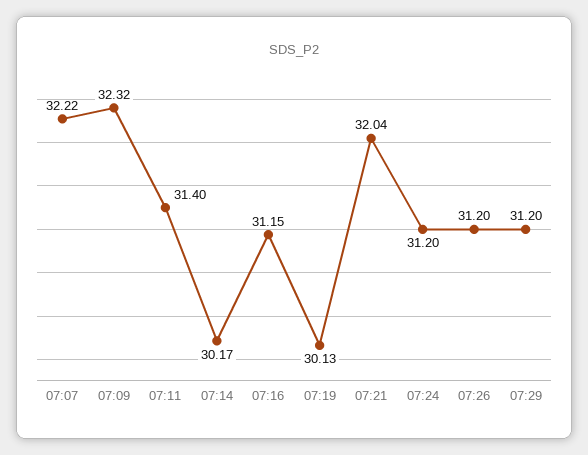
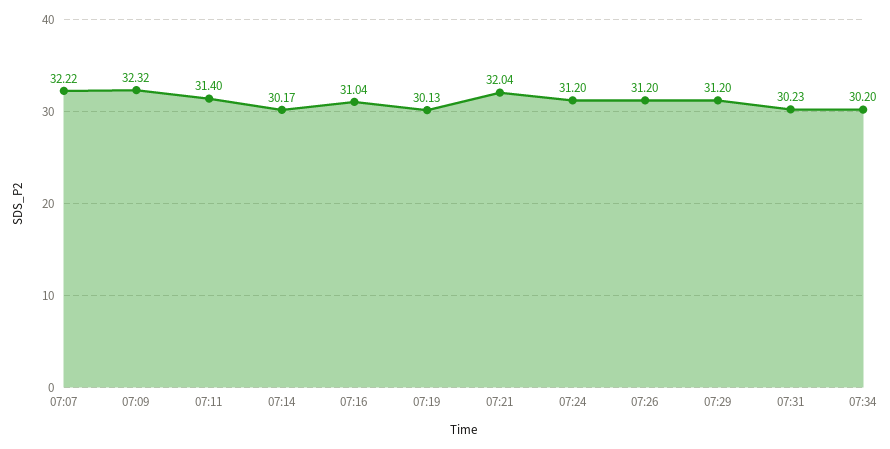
07:16: 31.15 -> 31.04
07:31: none -> 30.23
07:34: none -> 30.2

